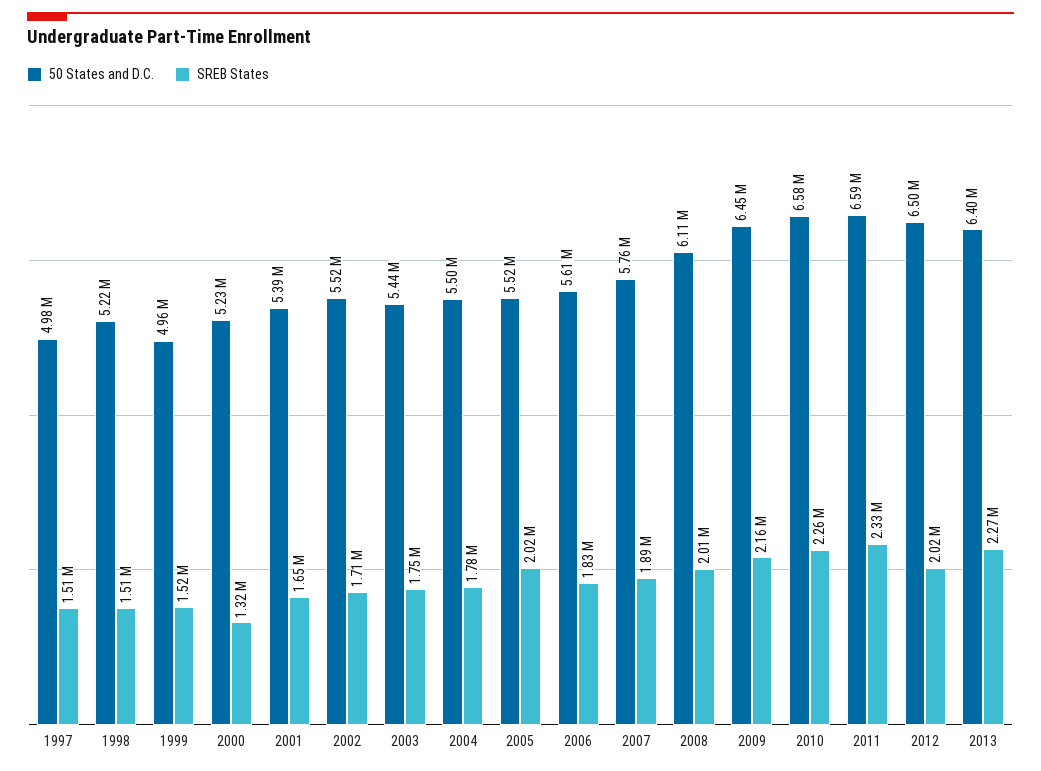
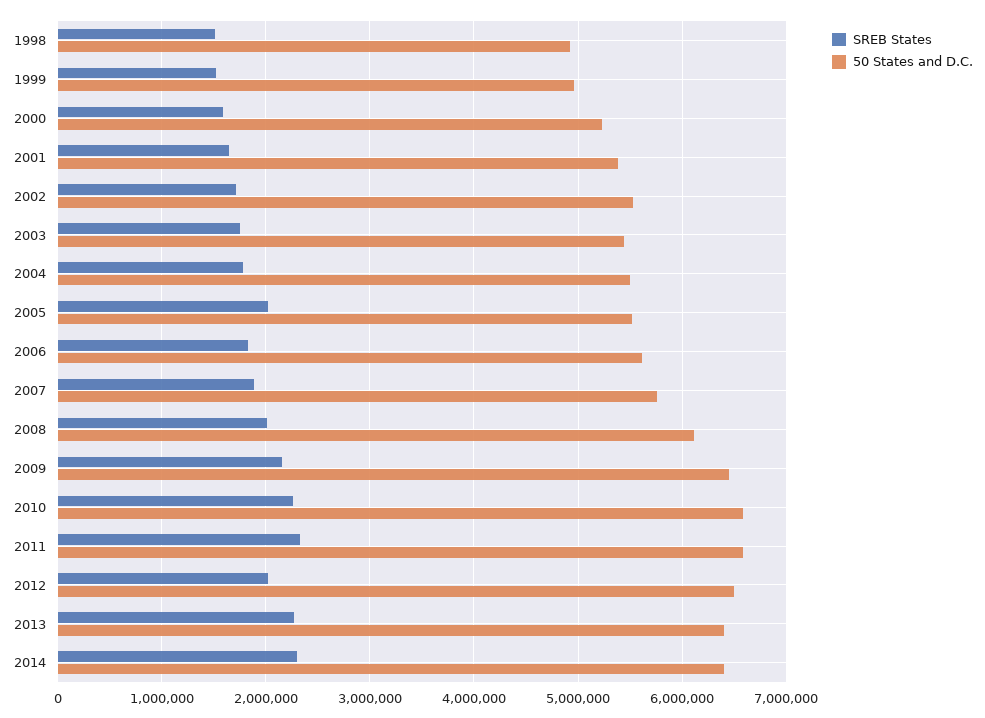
50 States and D.C., 1997: 4980000 -> none
SREB States, 1997: 1510000 -> none
50 States and D.C., 1998: 5220000 -> 4900000
SREB States, 2000: 1320000 -> 1600000
SREB States, 2014: none -> 2300000
50 States and D.C., 2014: none -> 6400000

